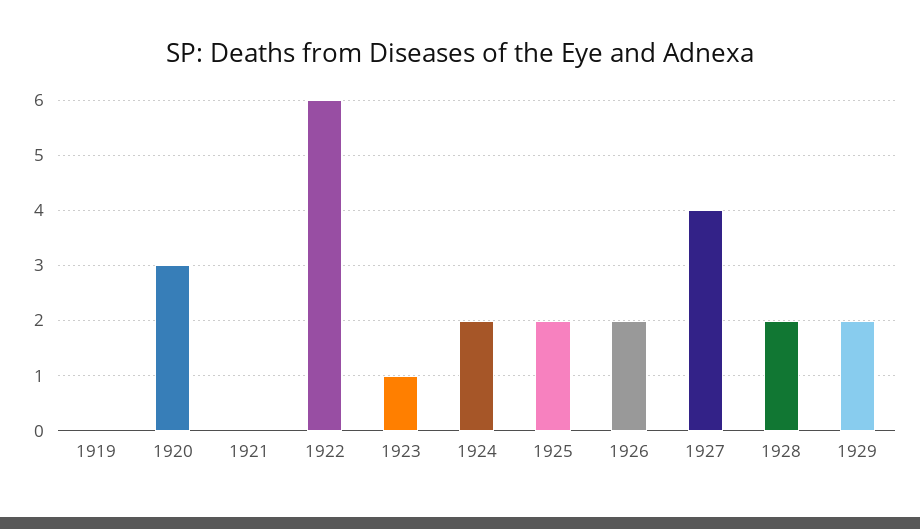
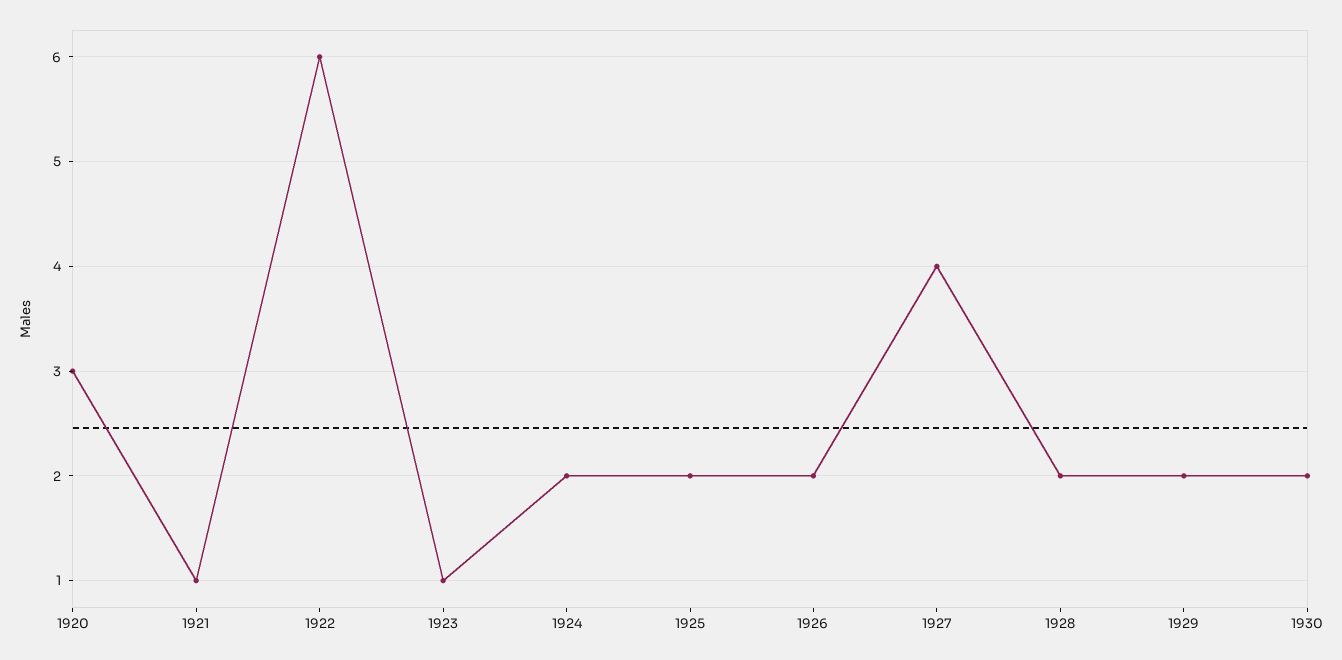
1919: 0 -> none
1921: 0 -> 1
1930: none -> 2

